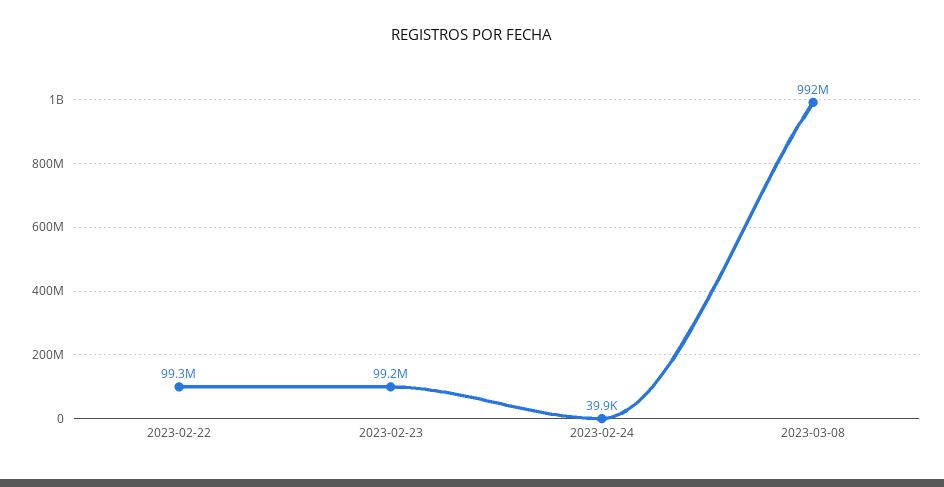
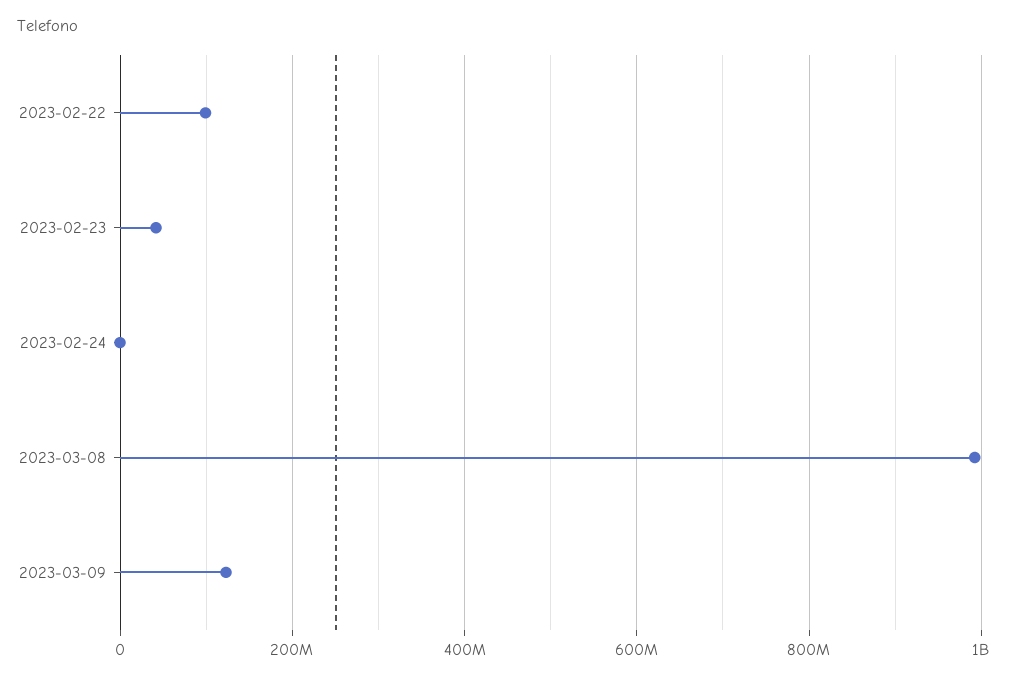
2023-02-23: 99200000 -> 40000000
2023-03-09: none -> 120000000

